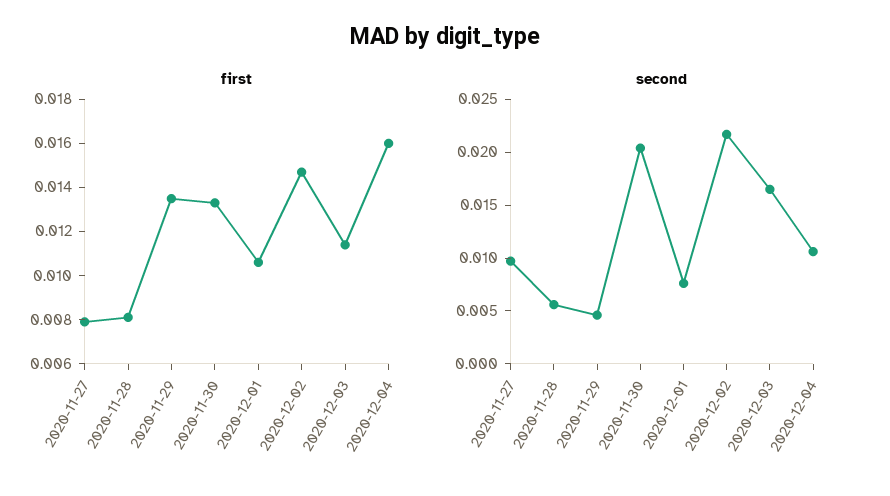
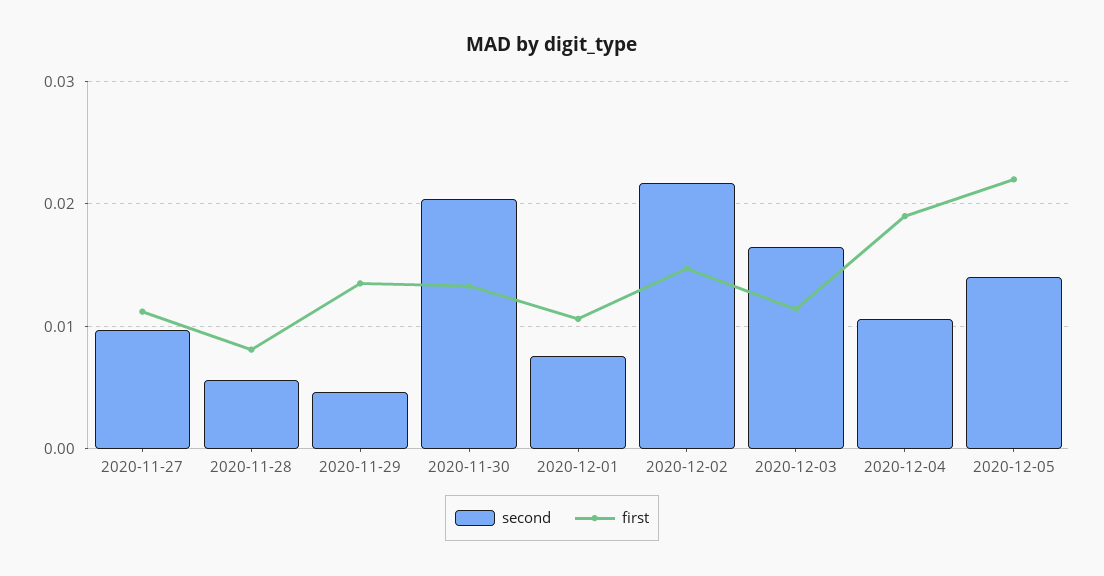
first, 2020-11-27: 0.008 -> 0.011
first, 2020-12-04: 0.016 -> 0.019
second, 2020-12-05: none -> 0.014
first, 2020-12-05: none -> 0.022

